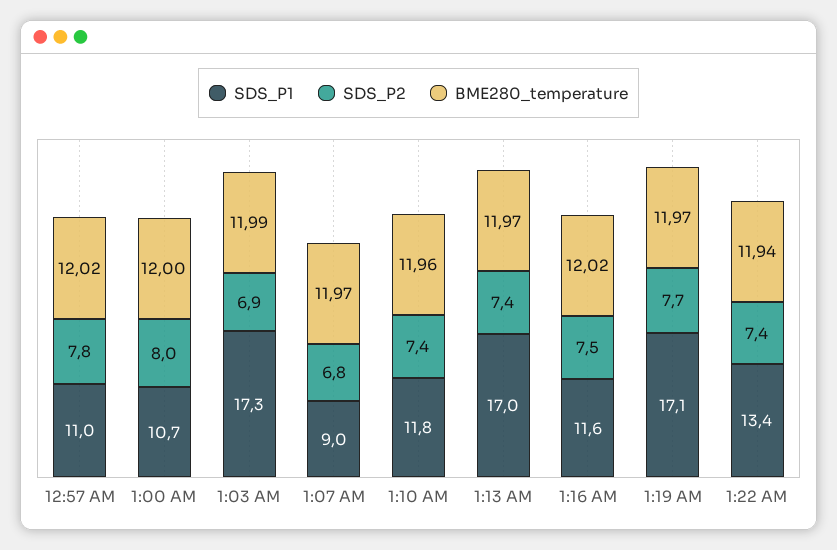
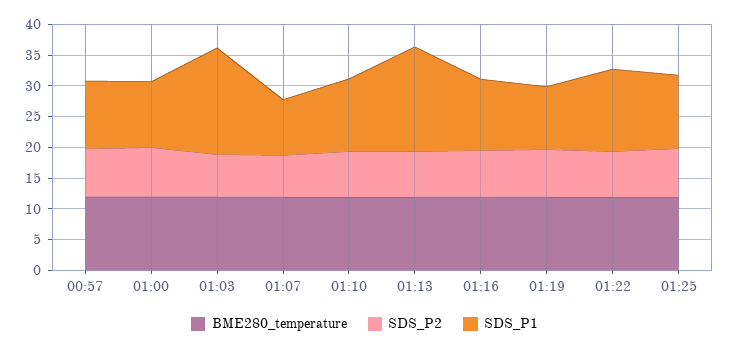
SDS_P1, 1:19 AM: 17.1 -> 10
BME280_temperature, 01:25: none -> 12.5
SDS_P2, 01:25: none -> 7.5
SDS_P1, 01:25: none -> 12.5

